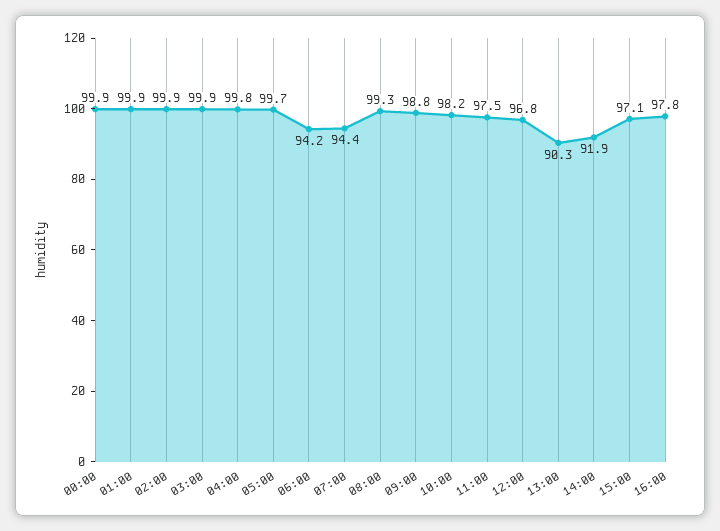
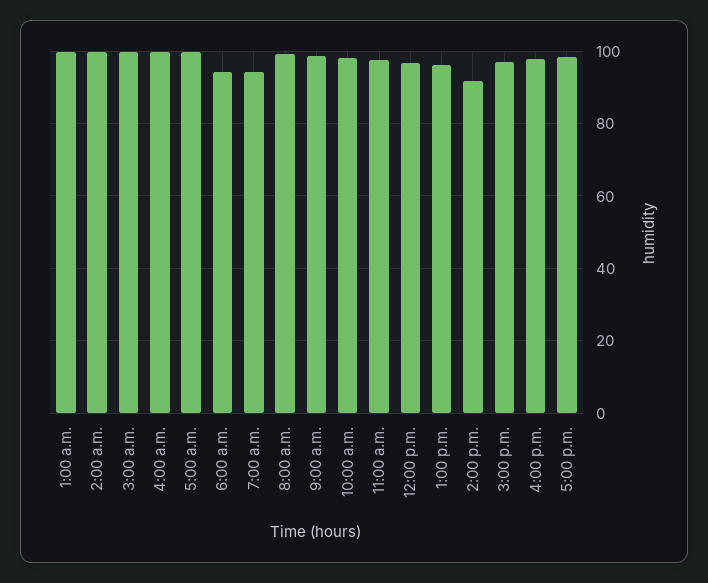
00:00: 99.9 -> none
13:00: 90.3 -> 96
5:00 p.m.: none -> 98

